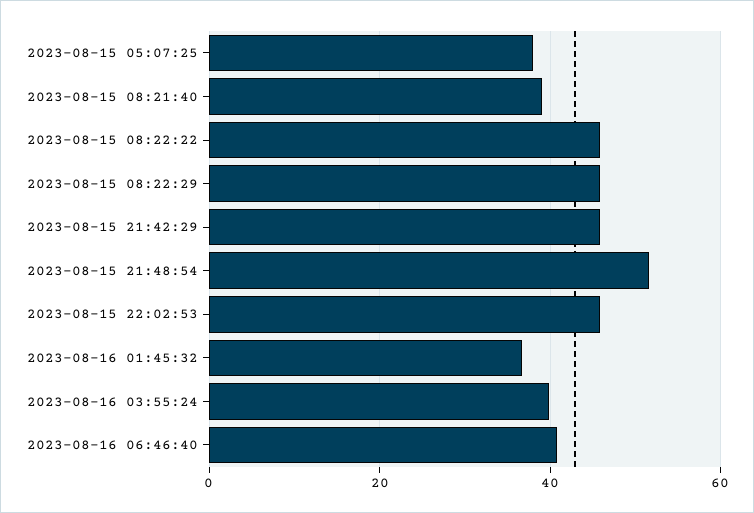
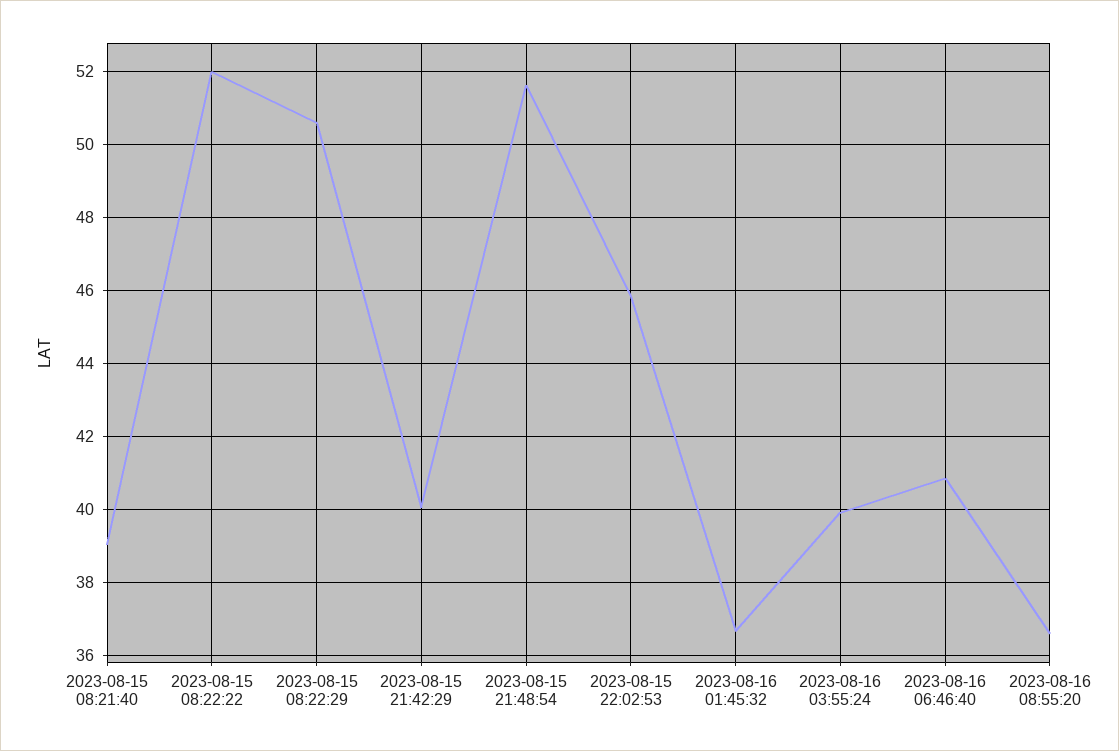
2023-08-15 05:07:25: 38 -> none
2023-08-15 08:22:22: 46 -> 52
2023-08-15 08:22:29: 46 -> 50.6
2023-08-15 21:42:29: 46 -> 40
2023-08-16 08:55:20: none -> 36.6

